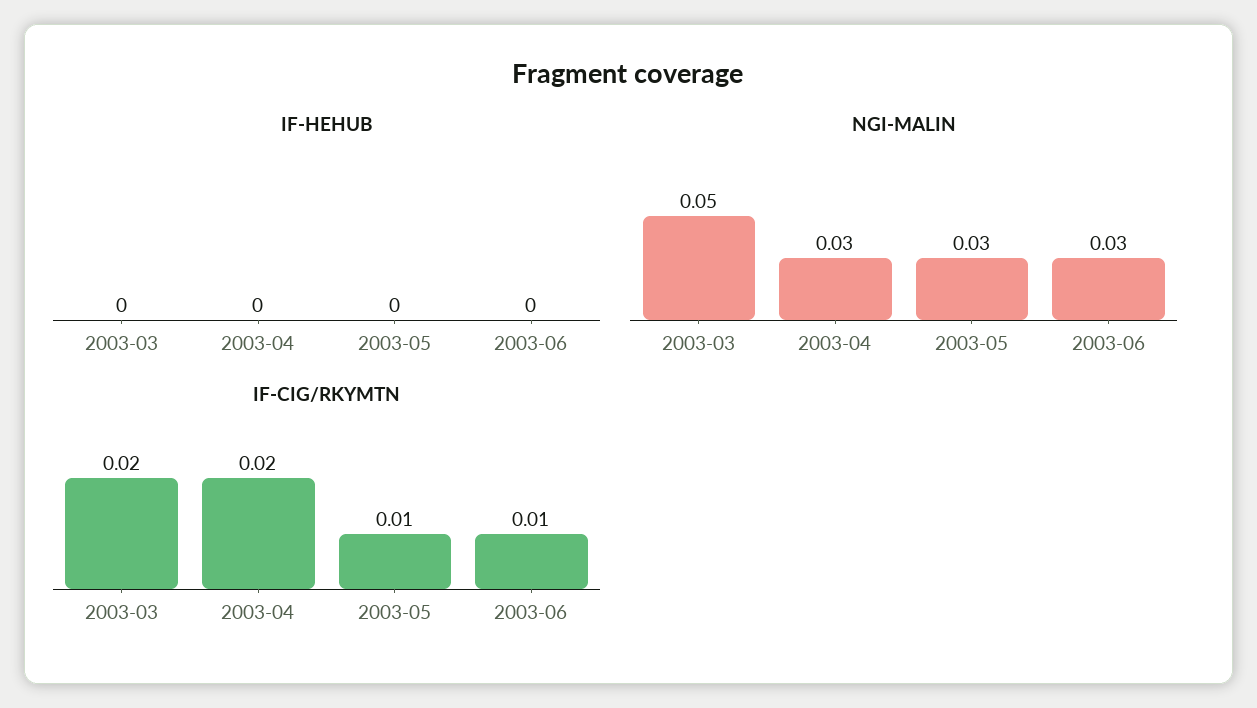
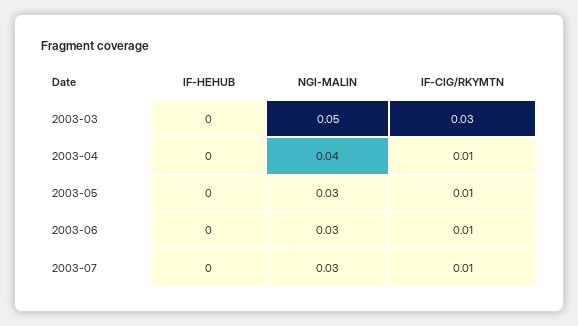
NGI-MALIN, 2003-04: 0.03 -> 0.04
IF-CIG/RKYMTN, 2003-03: 0.02 -> 0.03
IF-CIG/RKYMTN, 2003-04: 0.02 -> 0.01
IF-HEHUB, 2003-07: none -> 0
NGI-MALIN, 2003-07: none -> 0.03
IF-CIG/RKYMTN, 2003-07: none -> 0.01

